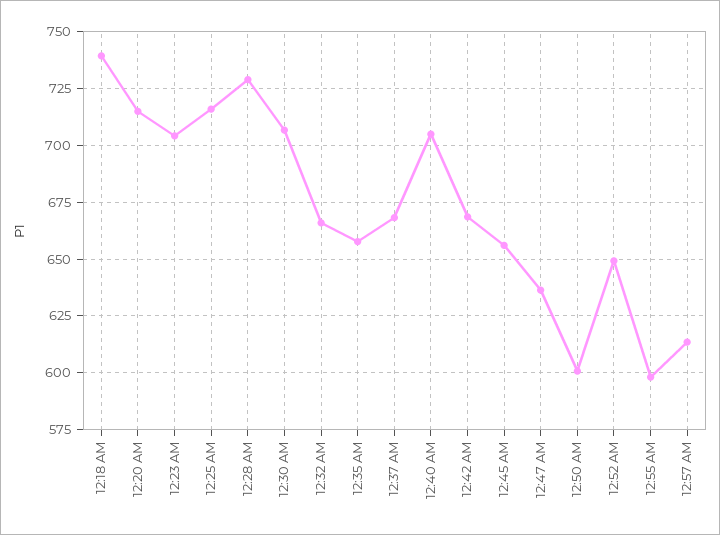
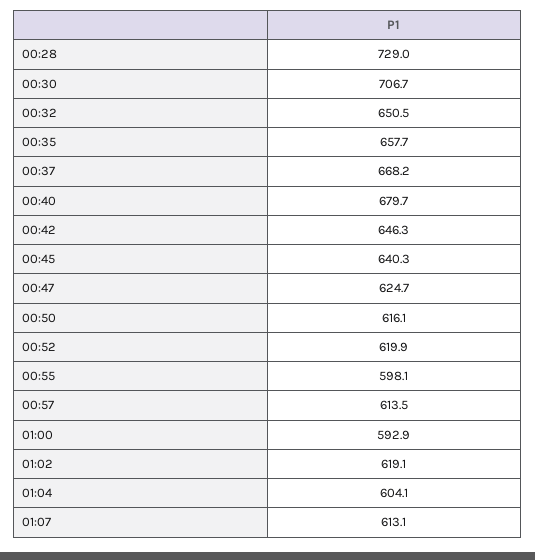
12:18 AM: 740 -> none
12:20 AM: 715 -> none
12:23 AM: 705 -> none
12:25 AM: 715 -> none
12:32 AM: 665 -> 650.5
12:40 AM: 705 -> 679.7
12:42 AM: 670 -> 646.3
12:45 AM: 655 -> 640.3
12:47 AM: 635 -> 624.7
12:50 AM: 600 -> 616.1
12:52 AM: 650 -> 619.9
01:00: none -> 592.9
01:02: none -> 619.1
01:04: none -> 604.1
01:07: none -> 613.1

